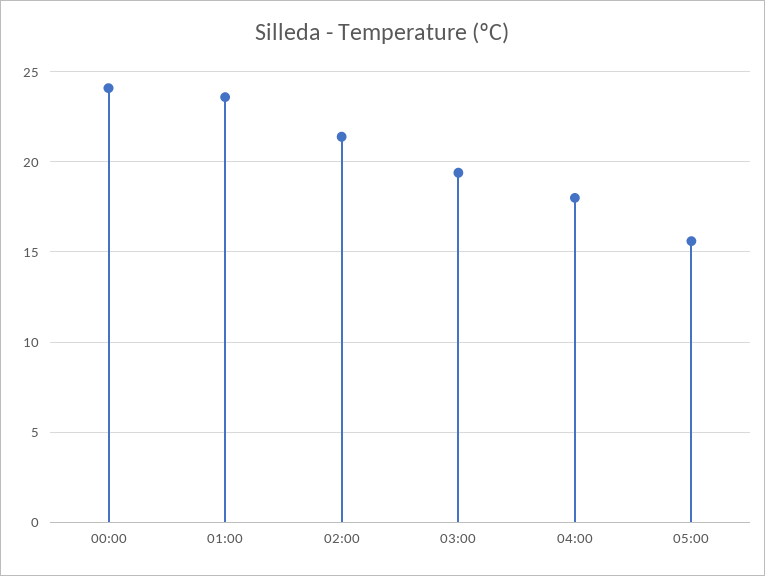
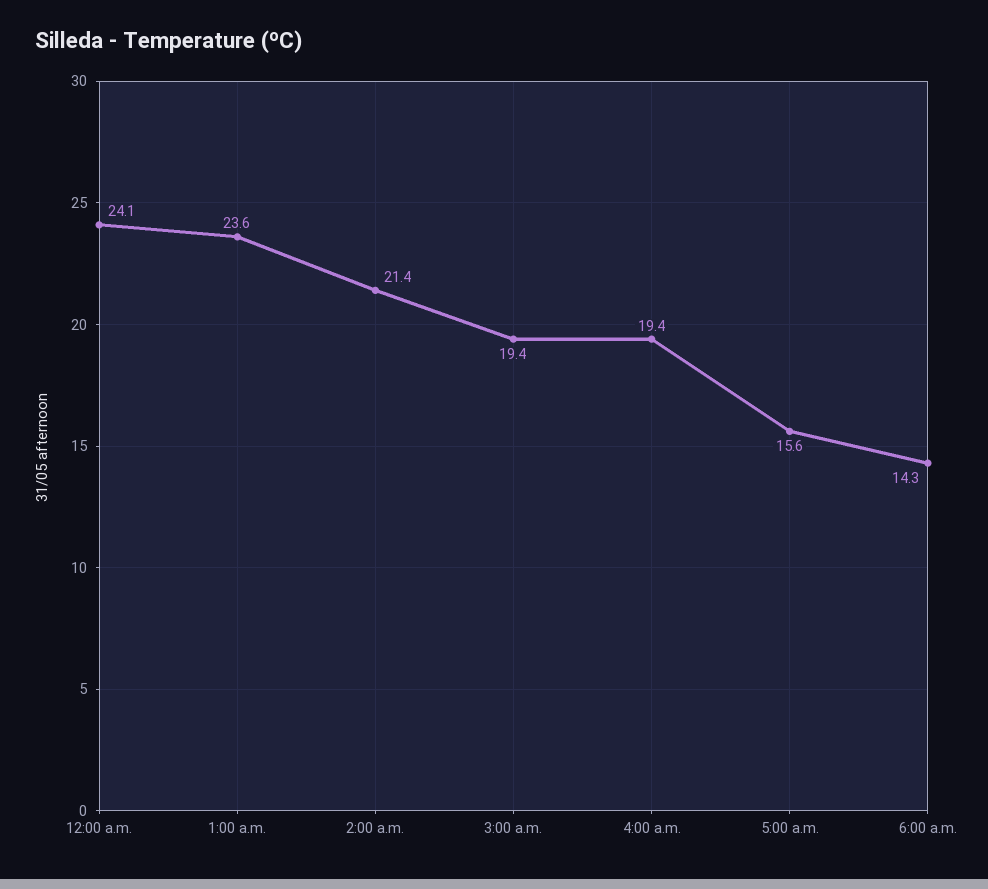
04:00: 18 -> 19.4
6:00 a.m.: none -> 14.3

